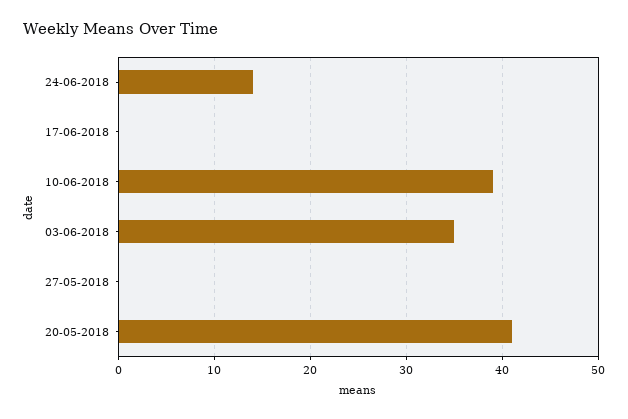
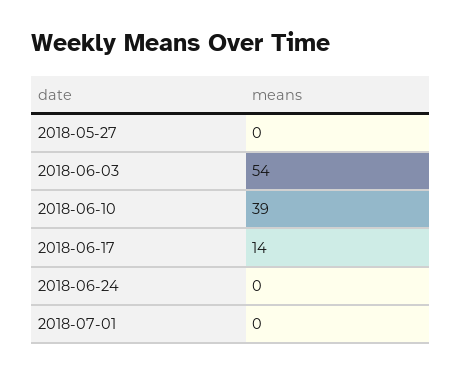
24-06-2018: 14 -> 0
17-06-2018: 0 -> 14
03-06-2018: 35 -> 54
20-05-2018: 41 -> none
2018-07-01: none -> 0

